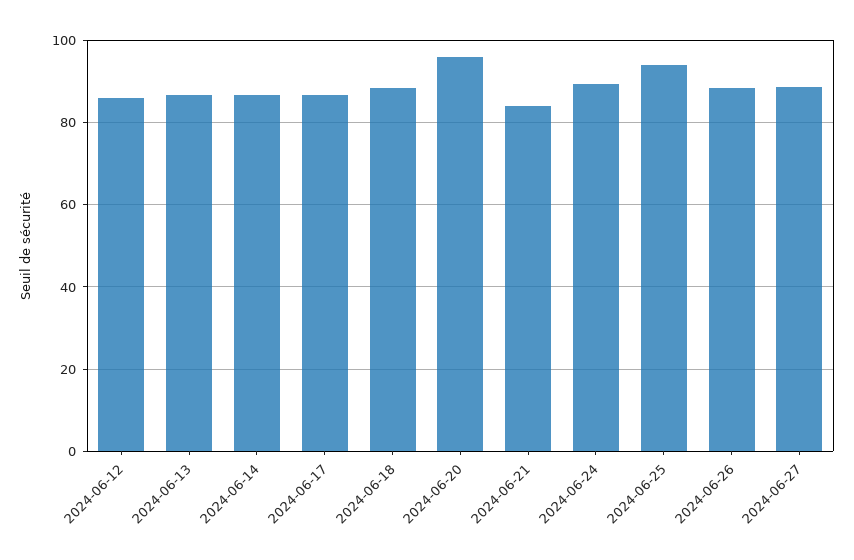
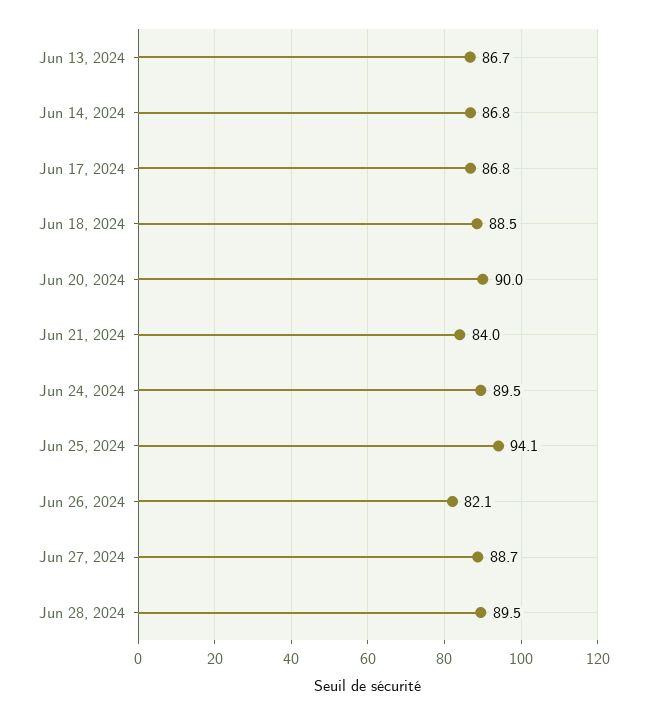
2024-06-12: 86 -> none
2024-06-20: 96 -> 90
2024-06-26: 88 -> 82.1
Jun 28, 2024: none -> 89.5

